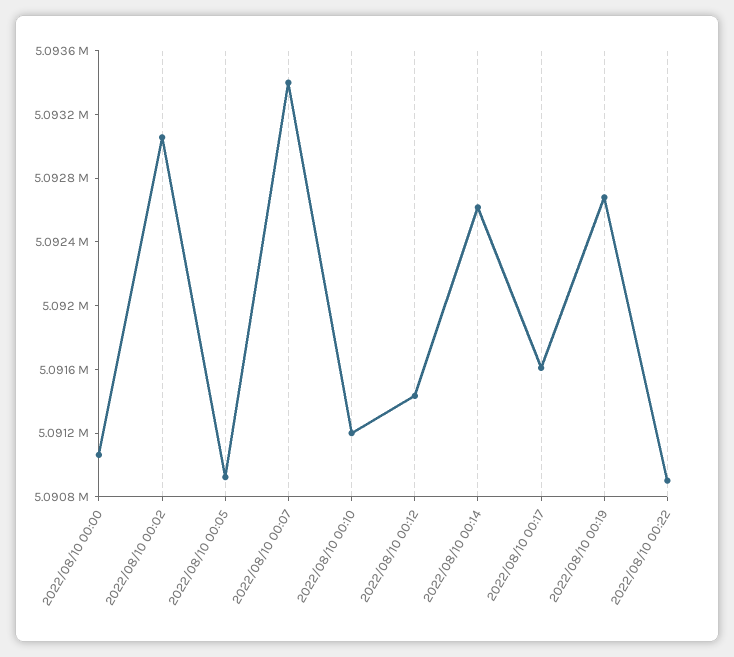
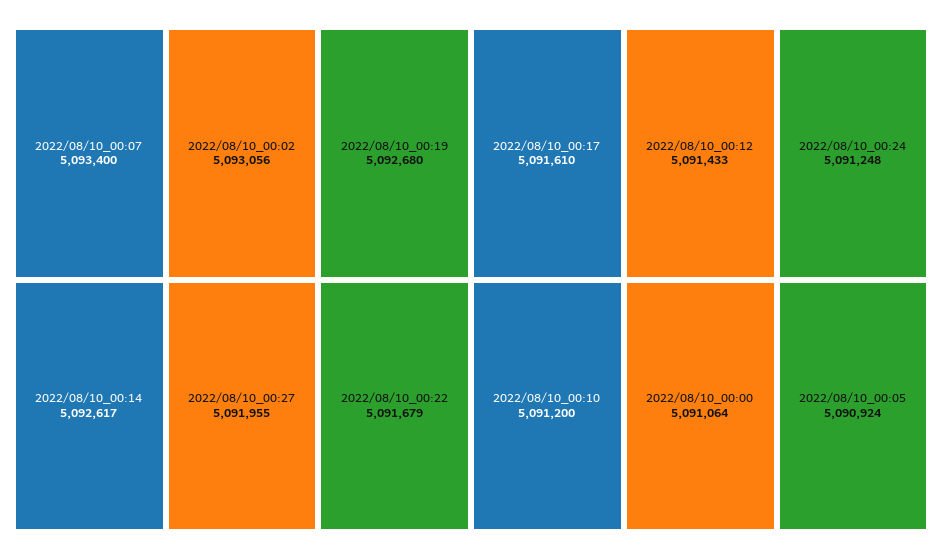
2022/08/10 00:22: 5090900 -> 5091679
2022/08/10_00:27: none -> 5091955
2022/08/10_00:24: none -> 5091248

